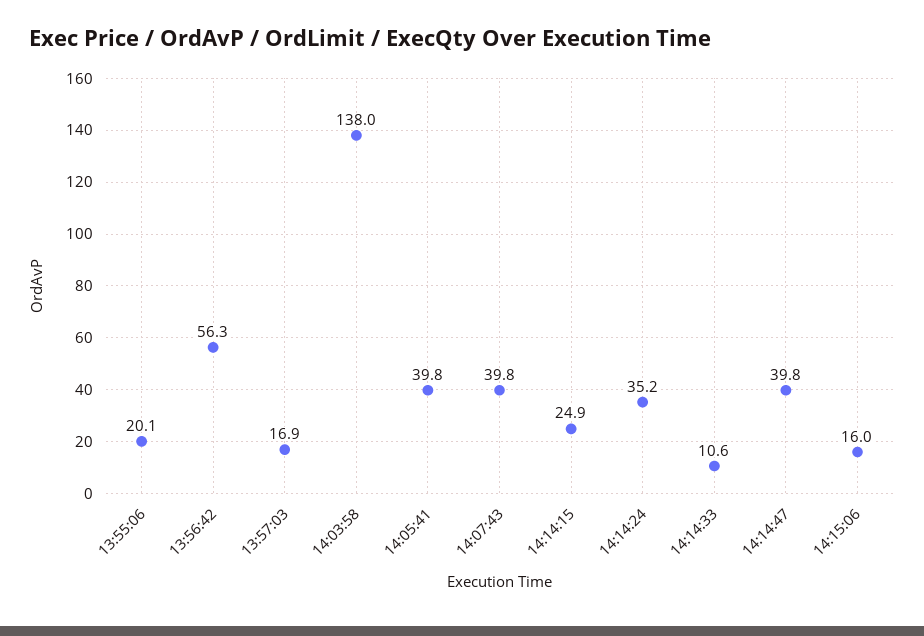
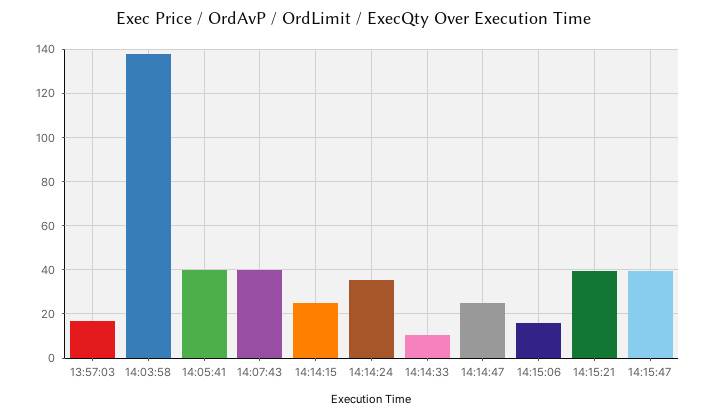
13:55:06: 20.1 -> none
13:56:42: 56.3 -> none
14:14:47: 39.8 -> 25
14:15:21: none -> 40
14:15:47: none -> 40

